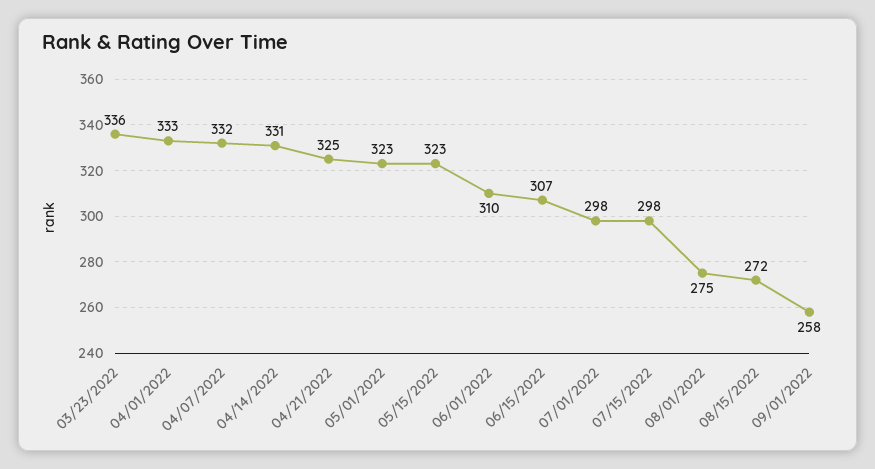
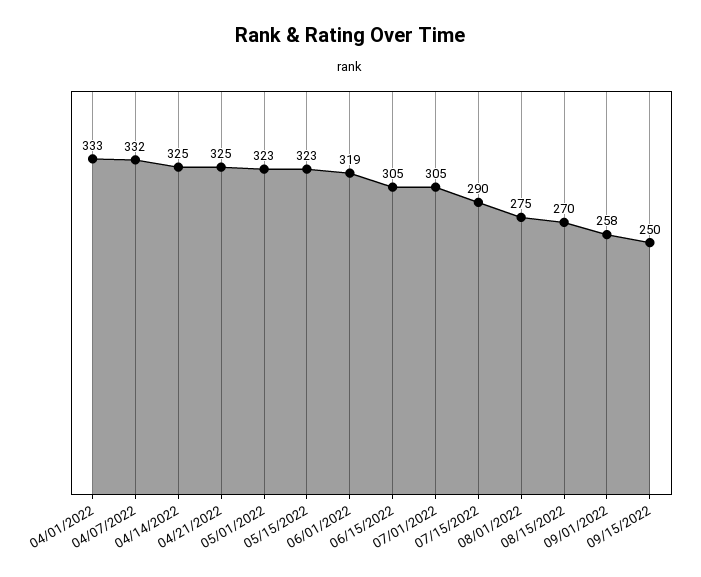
03/23/2022: 336 -> none
04/14/2022: 331 -> 325
06/01/2022: 310 -> 319
06/15/2022: 307 -> 305
07/01/2022: 298 -> 305
07/15/2022: 298 -> 290
08/15/2022: 272 -> 270
09/15/2022: none -> 250

